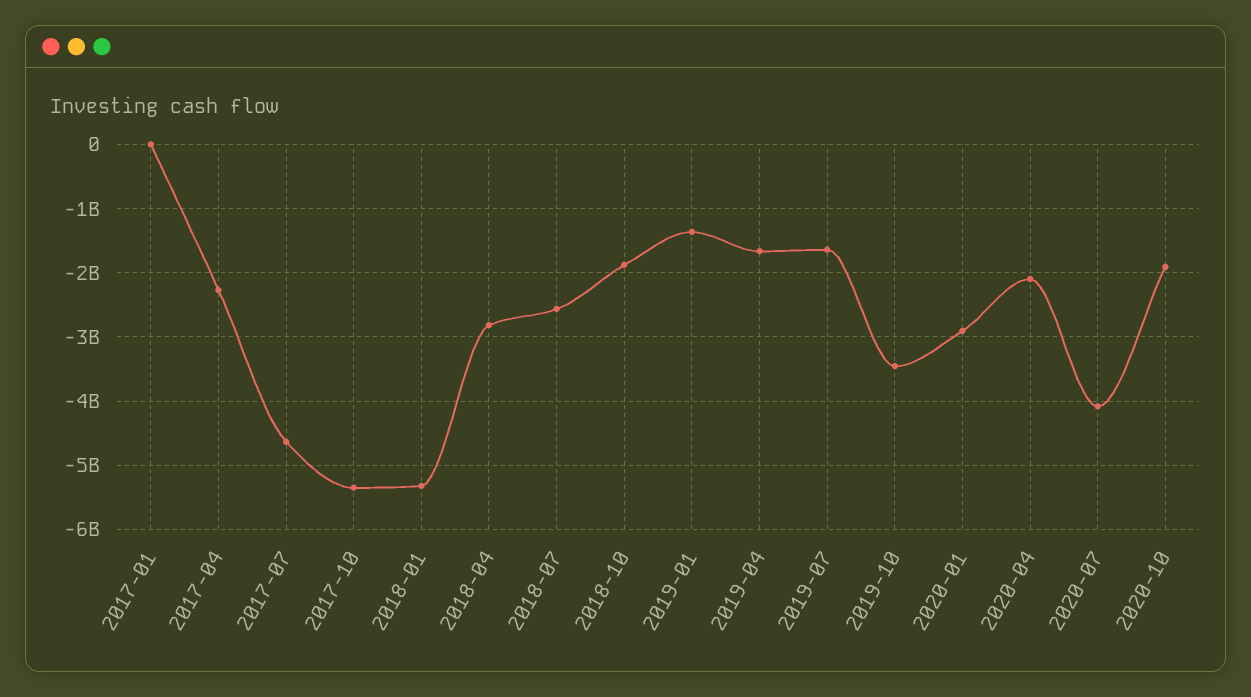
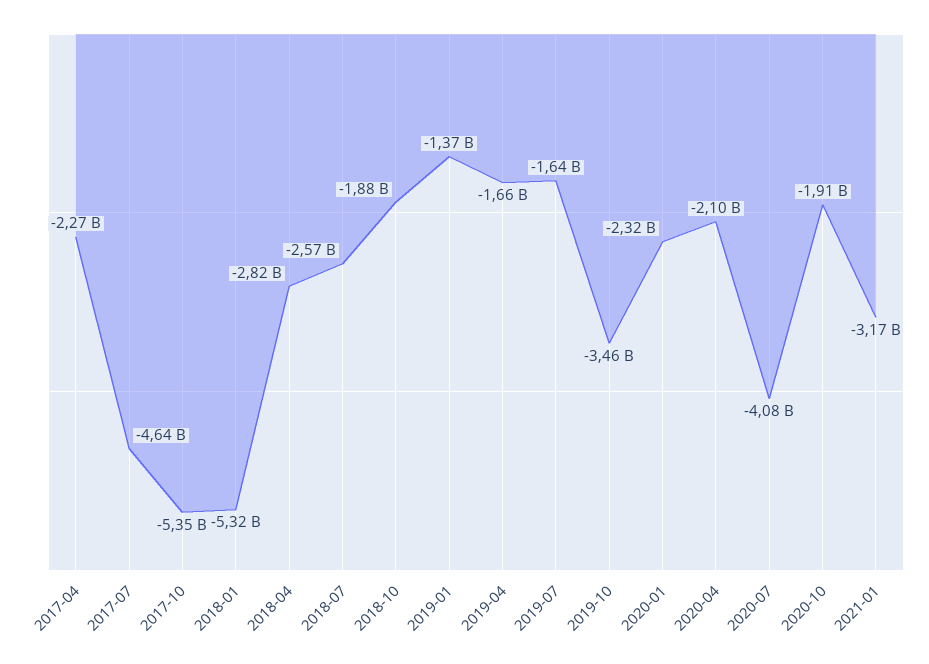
2017-01: 0 -> none
2020-01: -2900000000 -> -2320000000
2021-01: none -> -3170000000

